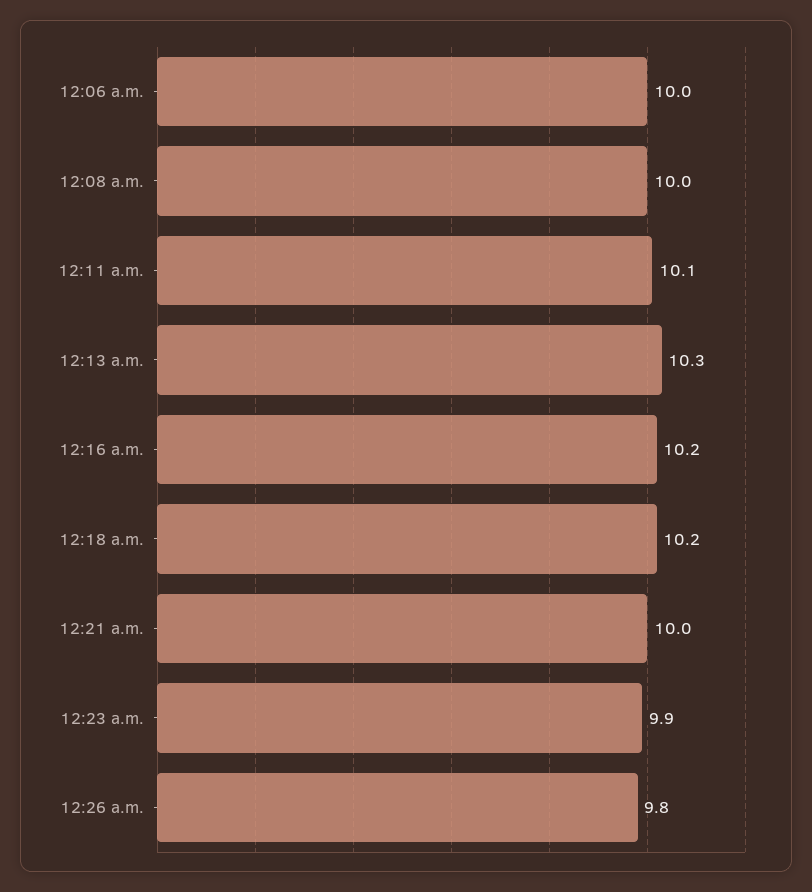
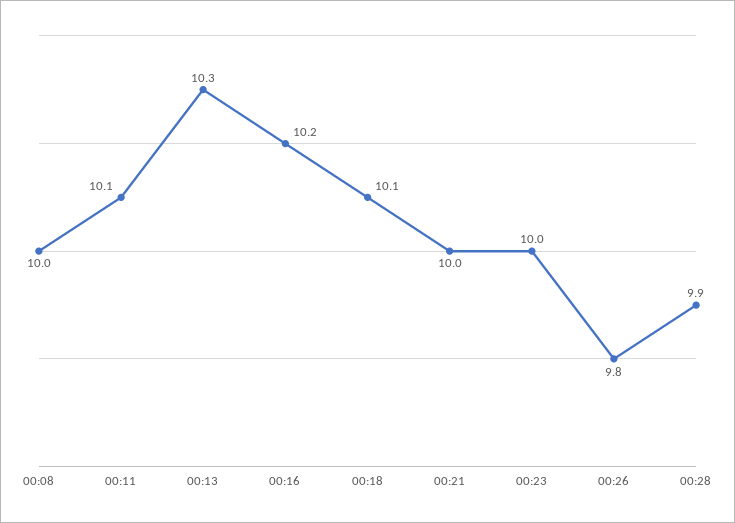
12:06 a.m.: 10 -> none
12:18 a.m.: 10.2 -> 10.1
12:23 a.m.: 9.9 -> 10
00:28: none -> 9.9

